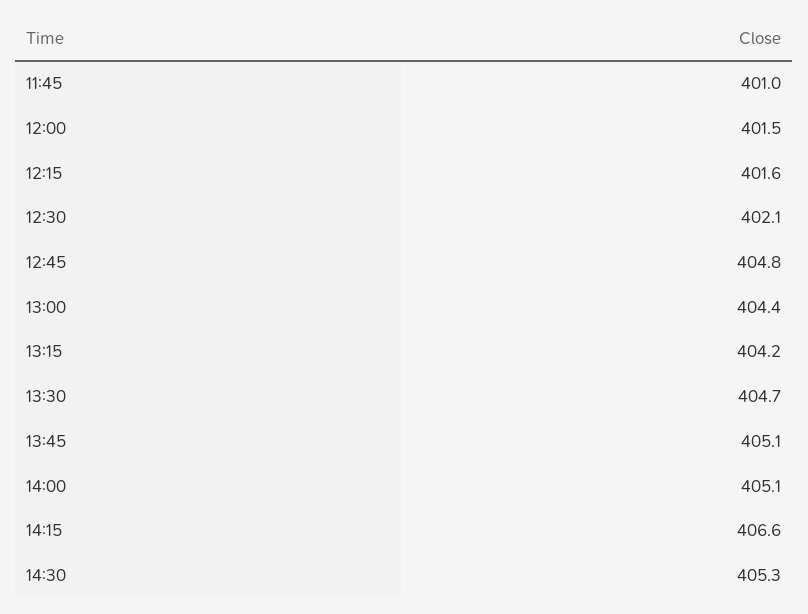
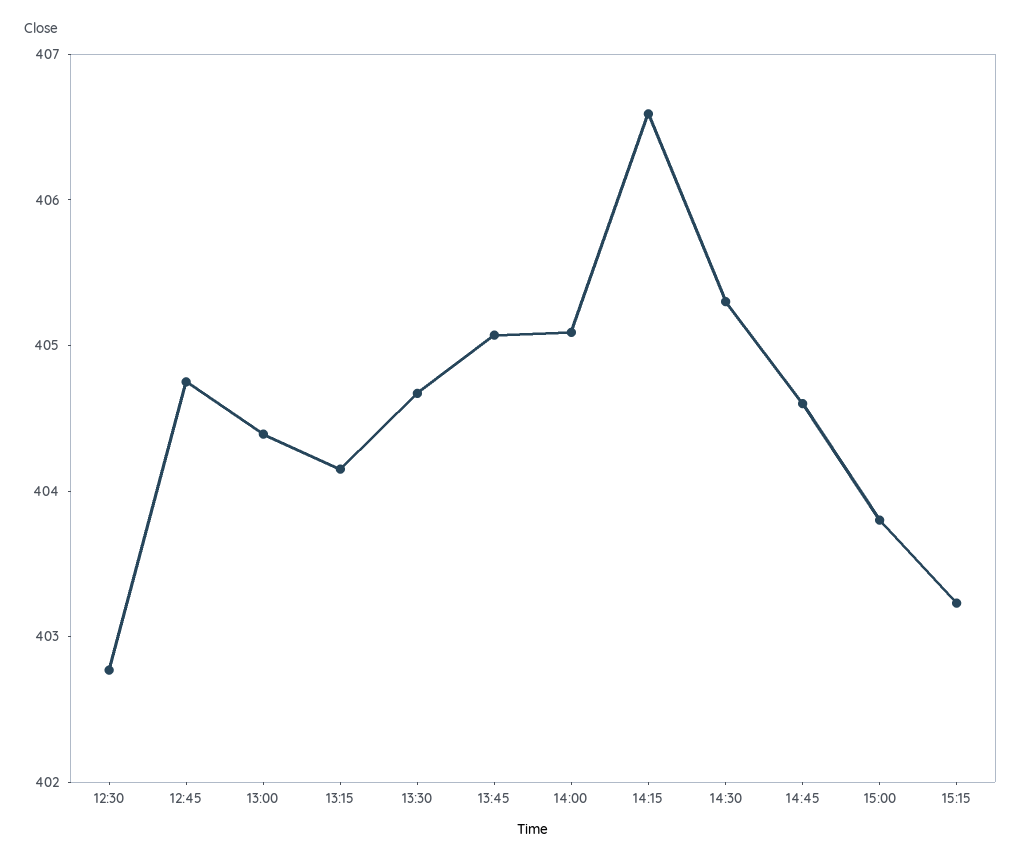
11:45: 401 -> none
12:00: 401.5 -> none
12:15: 401.6 -> none
12:30: 402.1 -> 402.8
14:45: none -> 404.6
15:00: none -> 403.8
15:15: none -> 403.2

